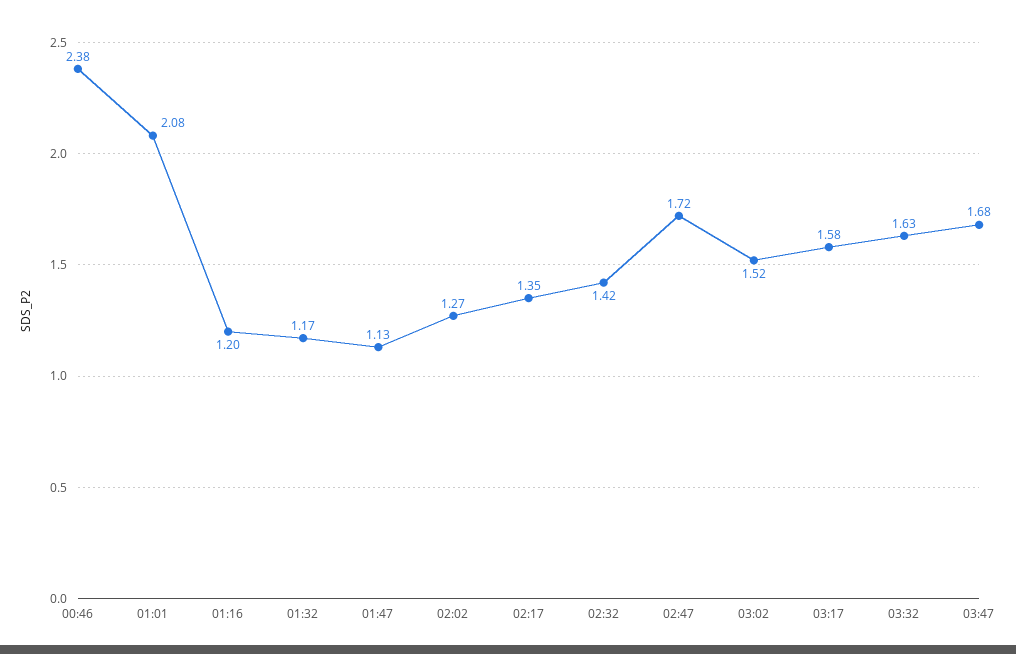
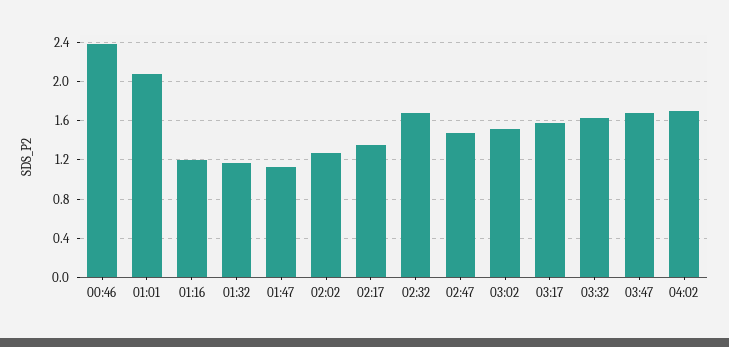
02:32: 1.42 -> 1.7
02:47: 1.72 -> 1.5
04:02: none -> 1.7

